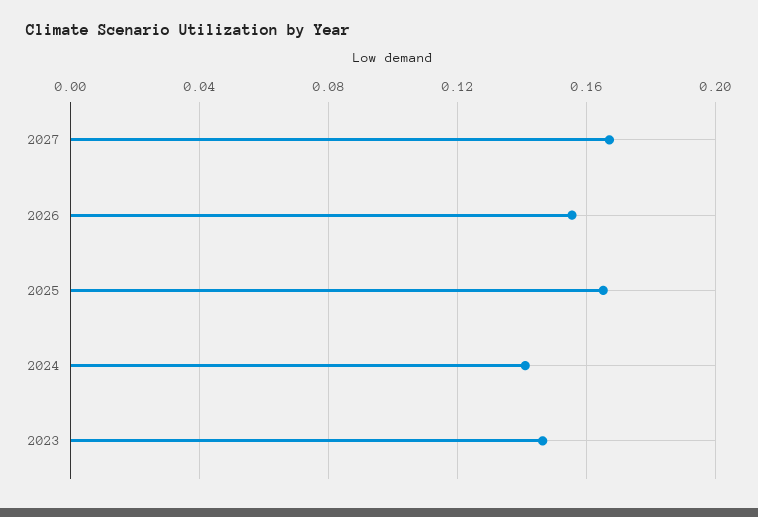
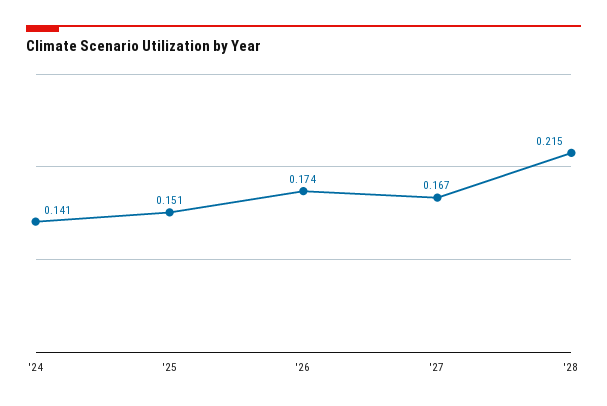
2026: 0.155 -> 0.174
2025: 0.165 -> 0.151
2023: 0.145 -> none
'28: none -> 0.215

